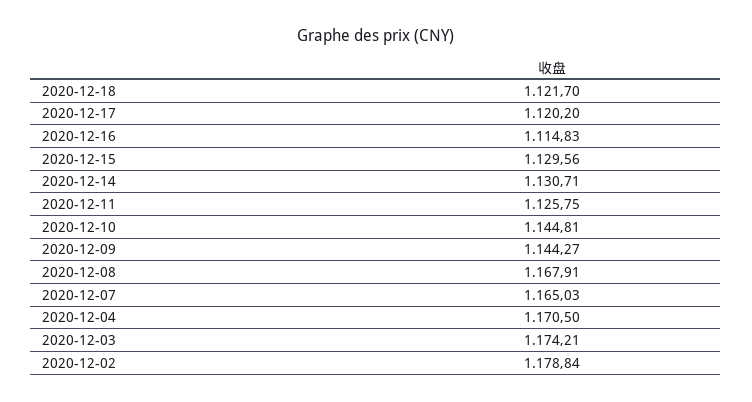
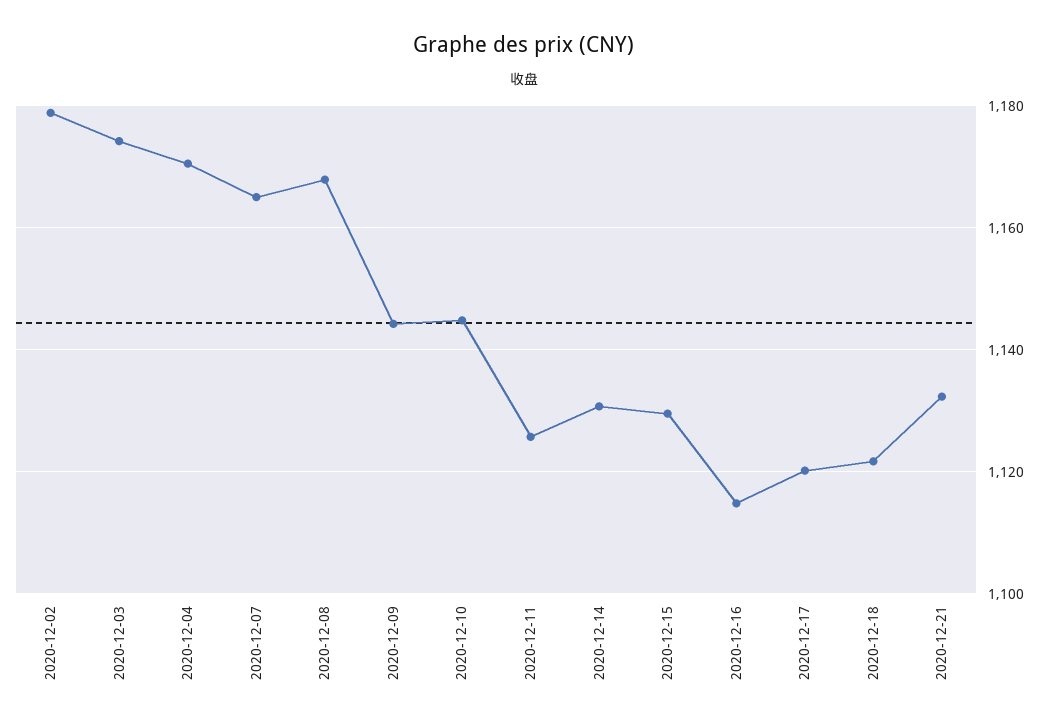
2020-12-21: none -> 1132

